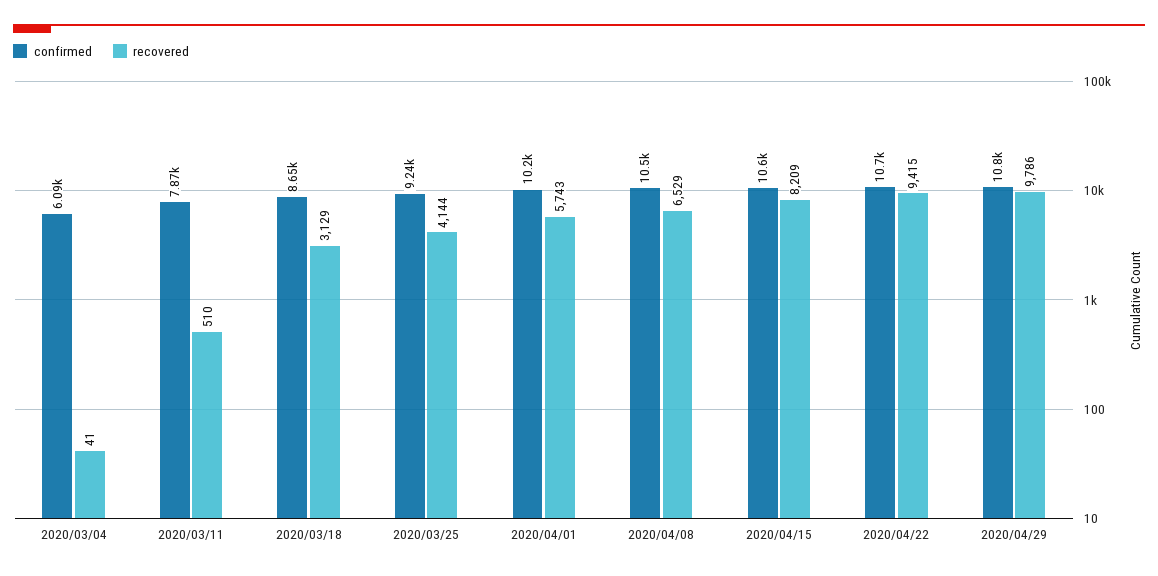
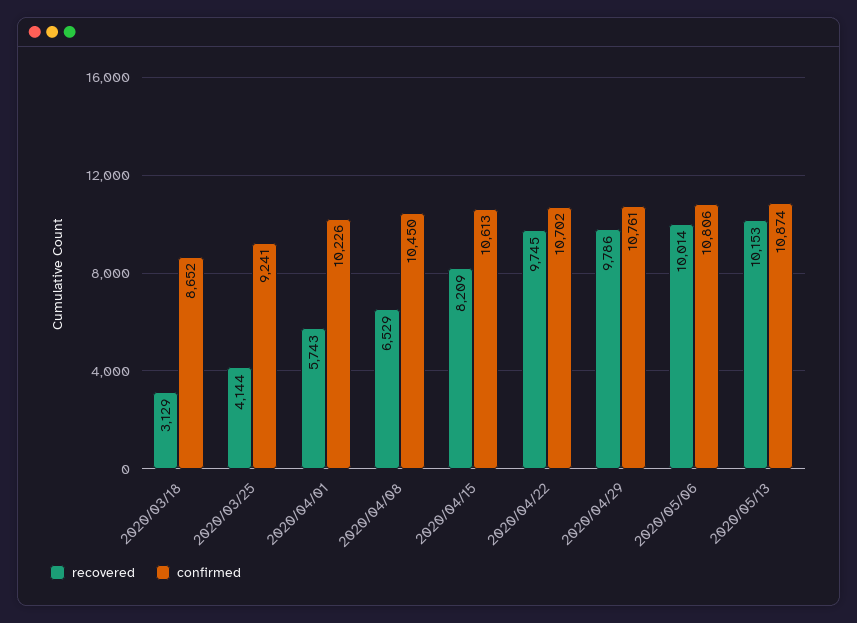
confirmed, 2020/03/04: 6090 -> none
recovered, 2020/03/04: 41 -> none
confirmed, 2020/03/11: 7870 -> none
recovered, 2020/03/11: 510 -> none
recovered, 2020/04/22: 9415 -> 9745
recovered, 2020/05/06: none -> 10014
confirmed, 2020/05/06: none -> 10806
recovered, 2020/05/13: none -> 10153
confirmed, 2020/05/13: none -> 10874

